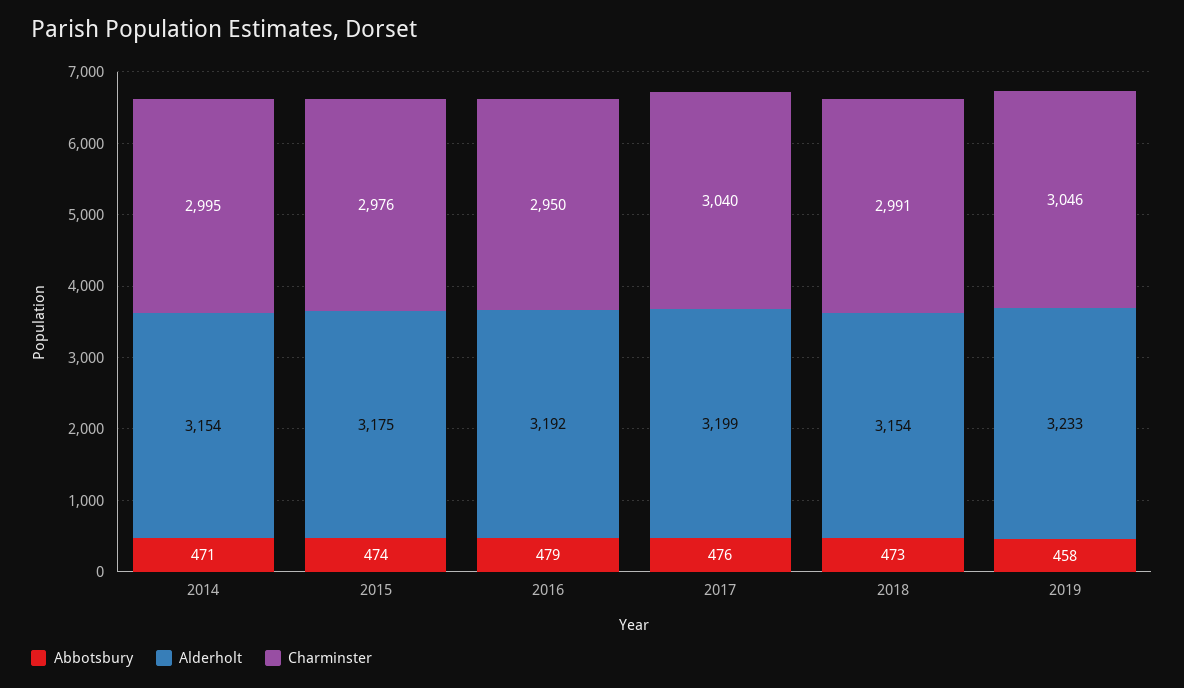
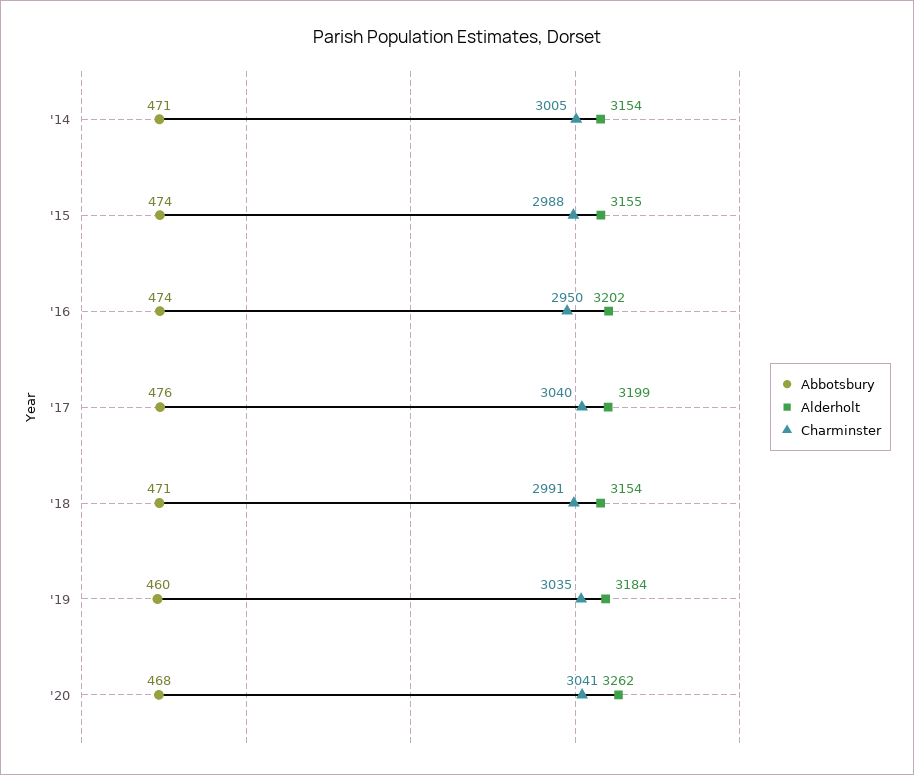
Charminster, 2014: 2995 -> 3005
Alderholt, 2015: 3175 -> 3155
Charminster, 2015: 2976 -> 2988
Abbotsbury, 2016: 479 -> 474
Alderholt, 2016: 3192 -> 3202
Abbotsbury, 2018: 473 -> 471
Abbotsbury, 2019: 458 -> 460
Alderholt, 2019: 3233 -> 3184
Charminster, 2019: 3046 -> 3035
Abbotsbury, '20: none -> 468
Alderholt, '20: none -> 3262
Charminster, '20: none -> 3041

